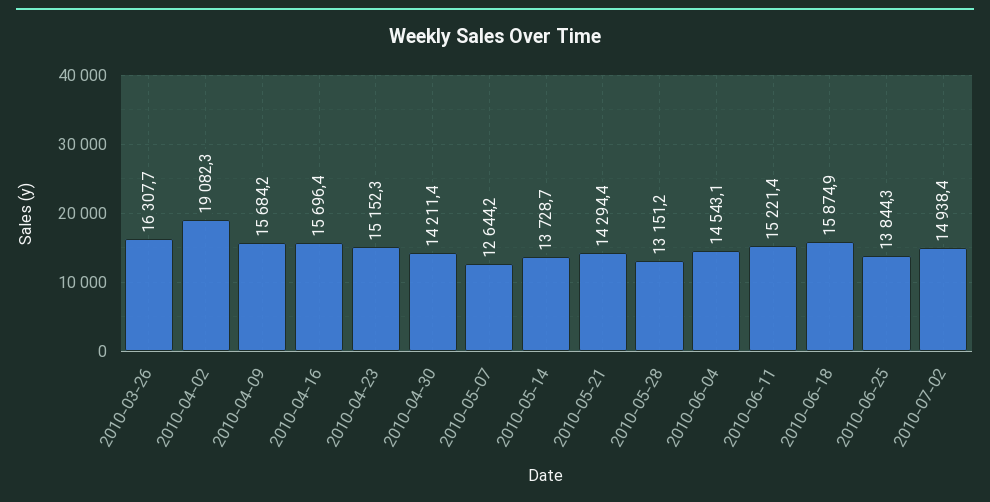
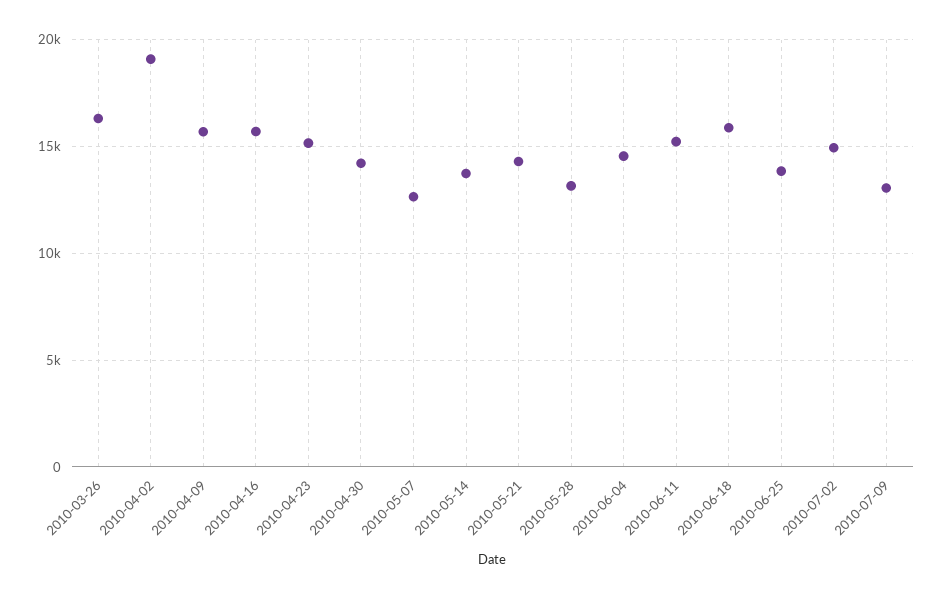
2010-07-09: none -> 13000

